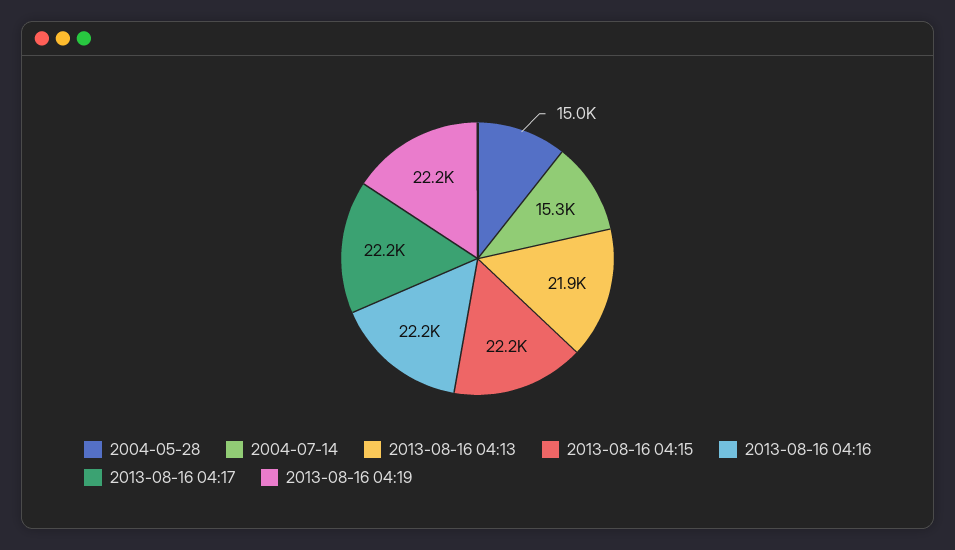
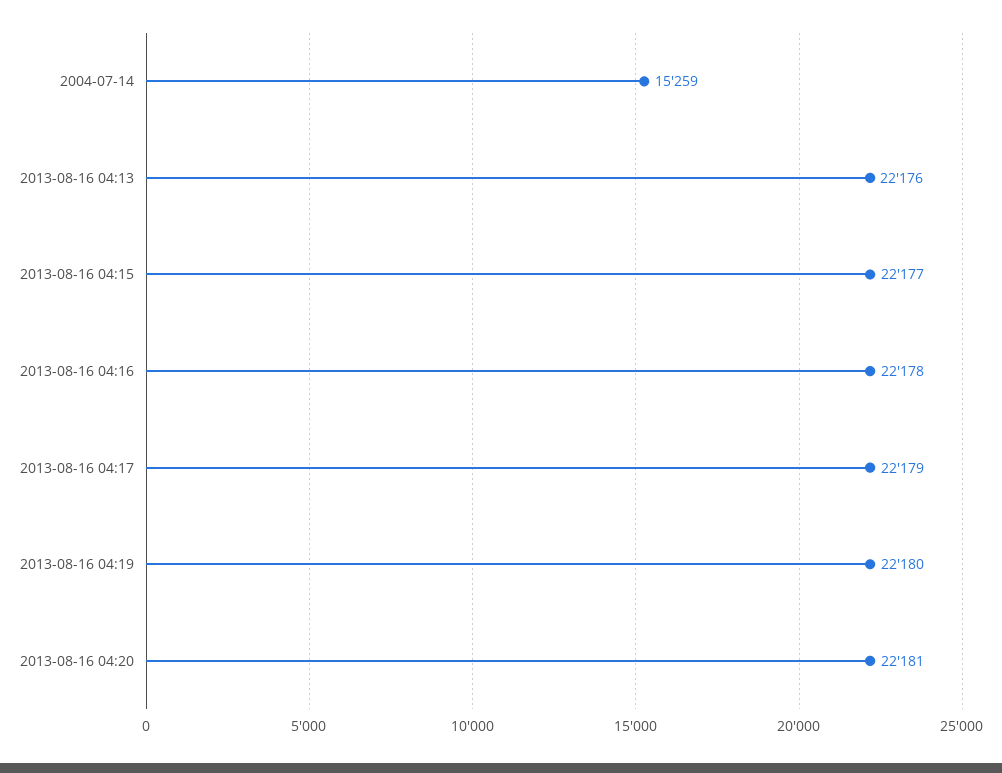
2004-05-28: 15000 -> none
2013-08-16 04:13: 21900 -> 22176
2013-08-16 04:20: none -> 22181

